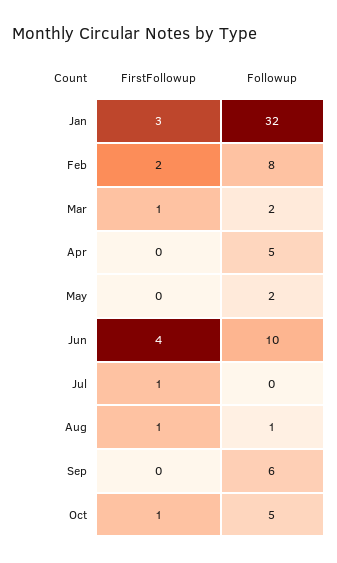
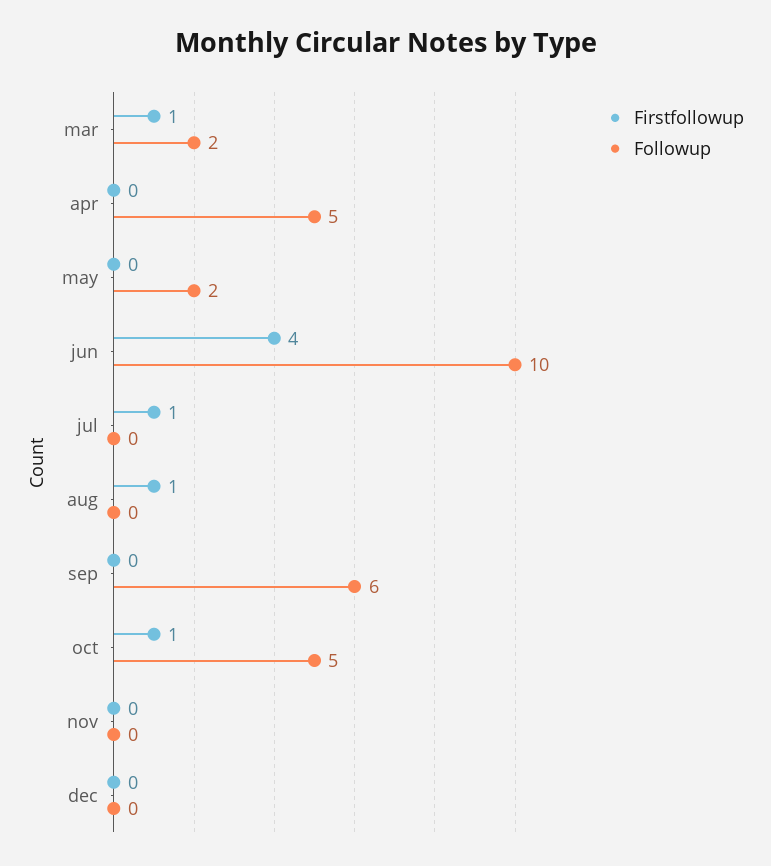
FirstFollowup, Jan: 3 -> none
Followup, Jan: 32 -> none
FirstFollowup, Feb: 2 -> none
Followup, Feb: 8 -> none
Followup, Aug: 1 -> 0
FirstFollowup, nov: none -> 0
Followup, nov: none -> 0
FirstFollowup, dec: none -> 0
Followup, dec: none -> 0

